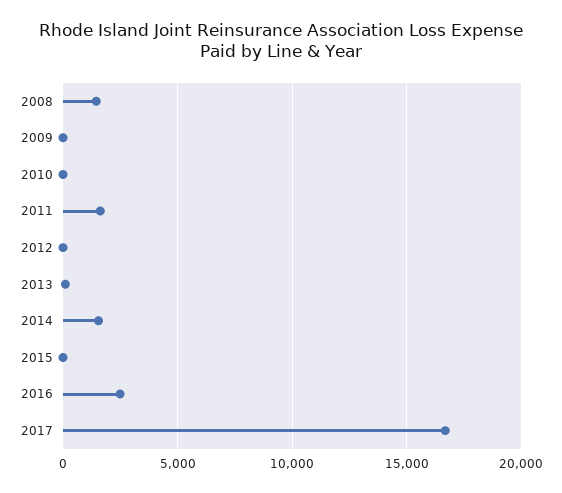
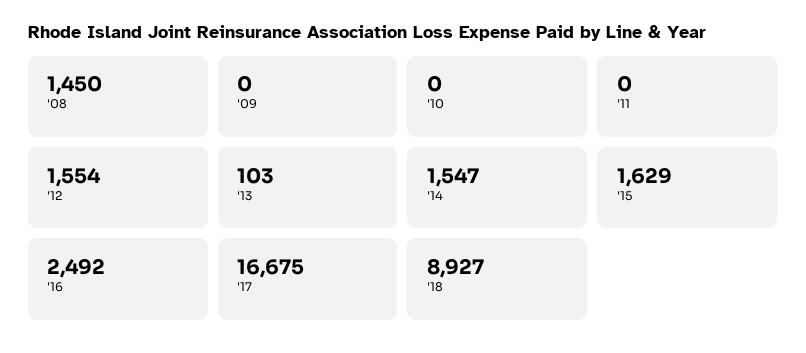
2011: 1500 -> 0
2012: 0 -> 1554
2015: 0 -> 1629
'18: none -> 8927

